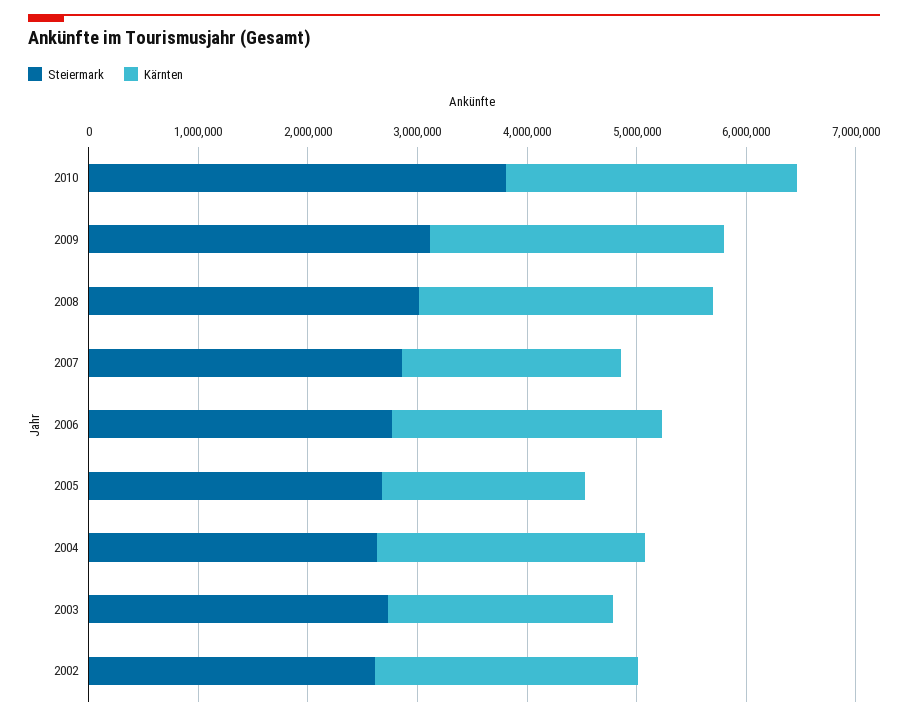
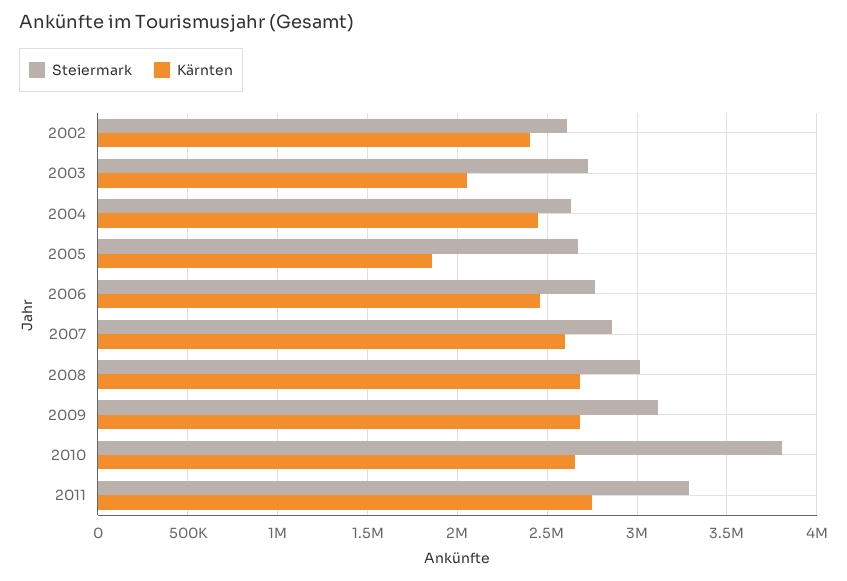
Kärnten, 2007: 2000000 -> 2600000
Steiermark, 2011: none -> 3300000
Kärnten, 2011: none -> 2750000

